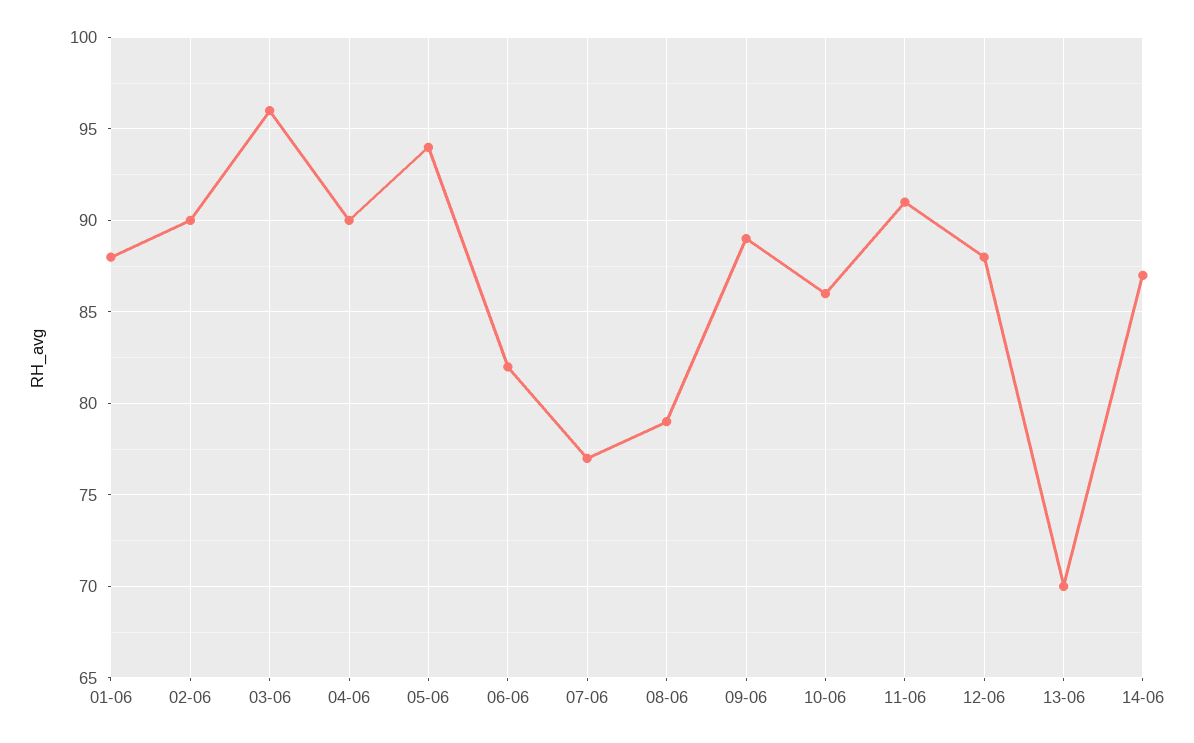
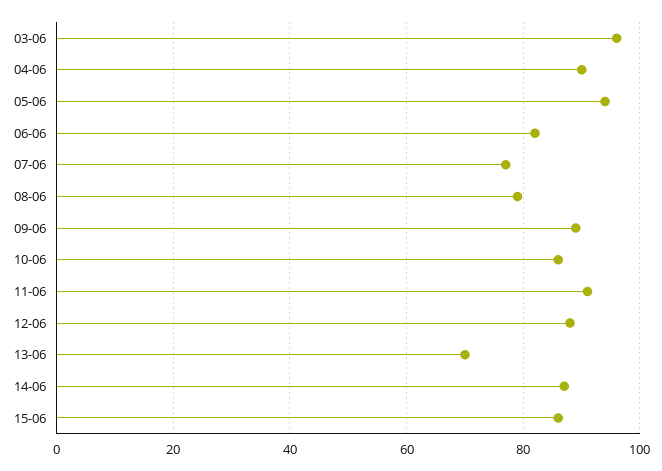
01-06: 88 -> none
02-06: 90 -> none
15-06: none -> 85

